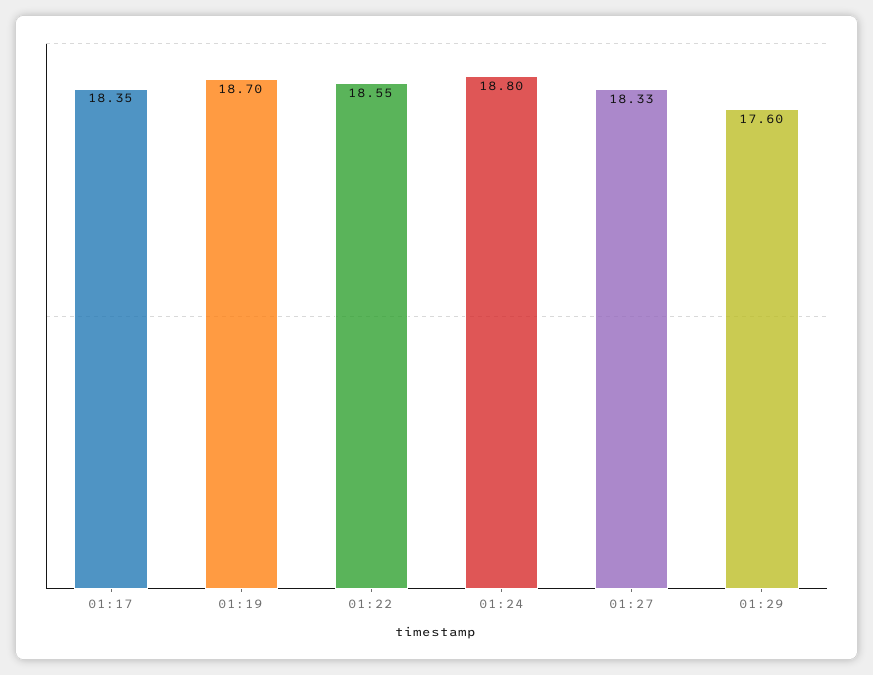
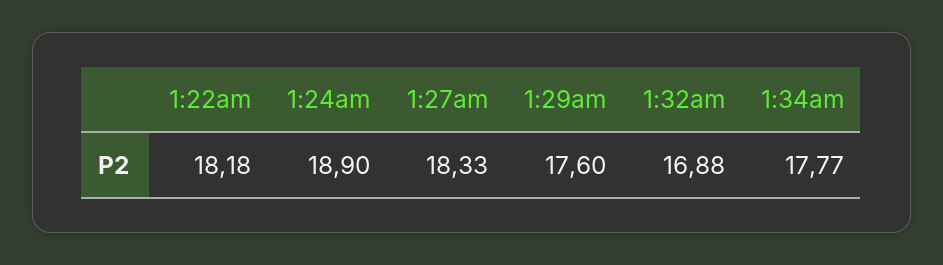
01:17: 18.35 -> none
01:19: 18.7 -> none
01:22: 18.55 -> 18.18
01:24: 18.8 -> 18.9
1:32am: none -> 16.88
1:34am: none -> 17.77

